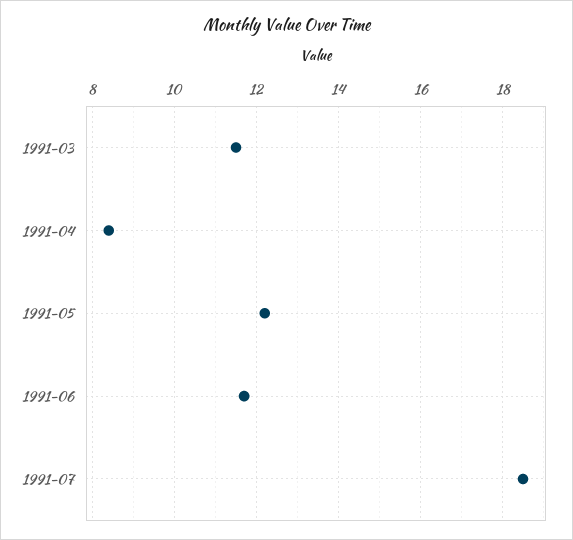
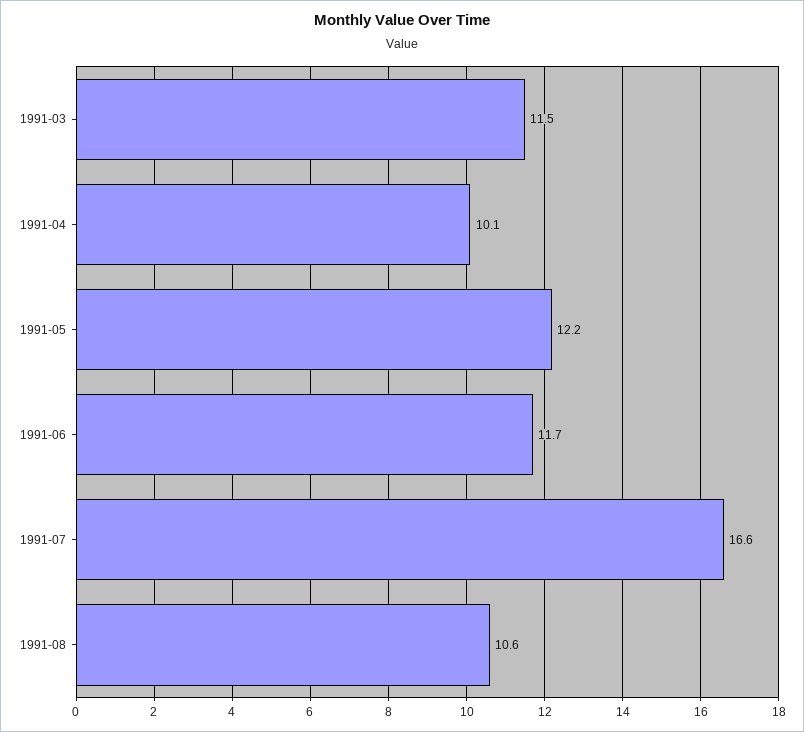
1991-04: 8.5 -> 10.1
1991-07: 18.5 -> 16.6
1991-08: none -> 10.6

